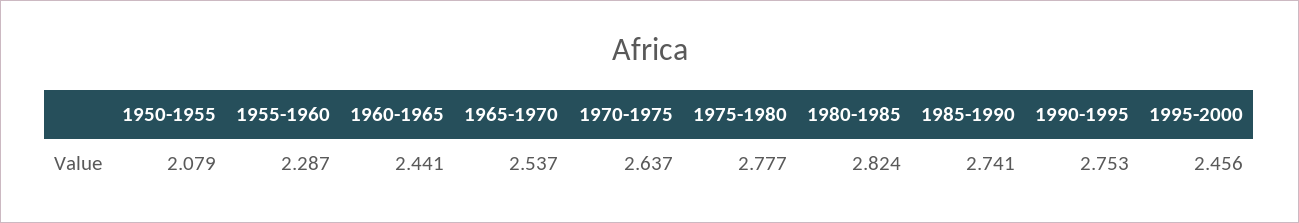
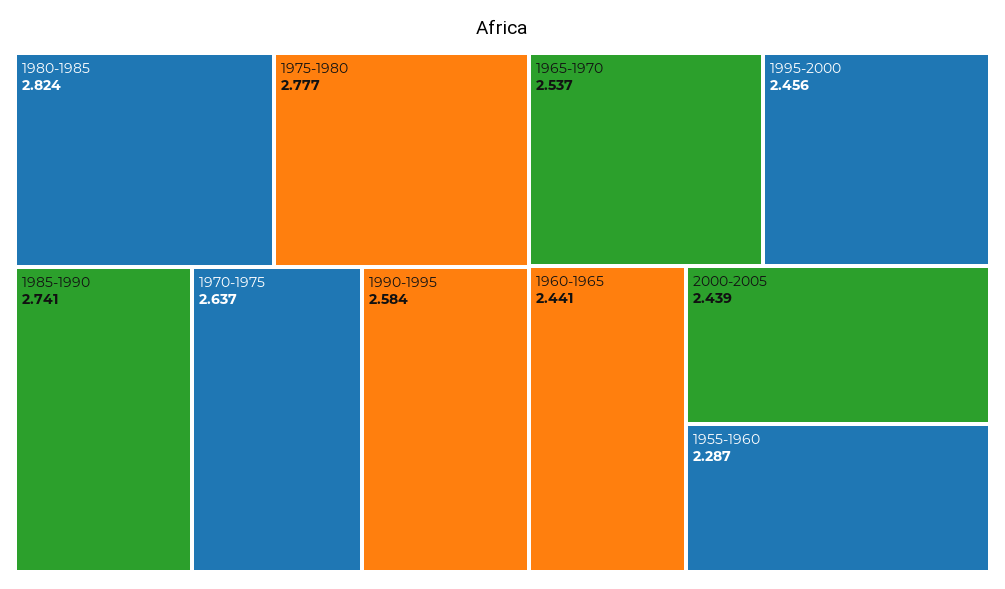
1950-1955: 2.079 -> none
1990-1995: 2.753 -> 2.584
2000-2005: none -> 2.439

